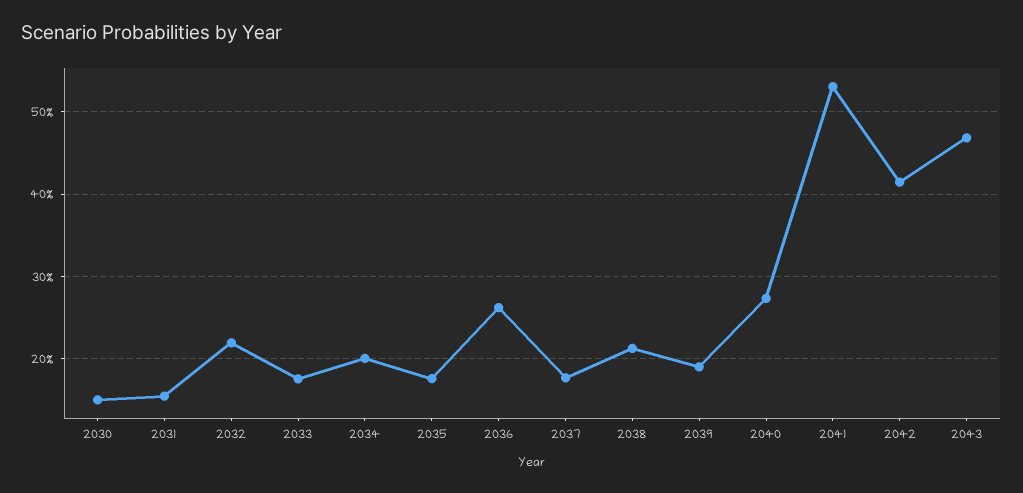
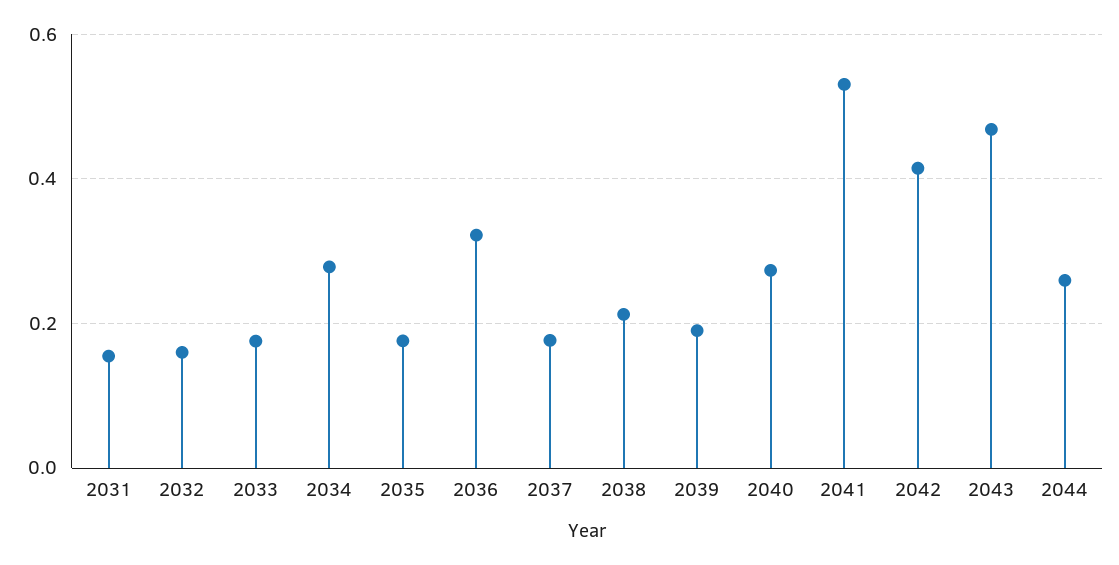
2030: 0.15 -> none
2032: 0.22 -> 0.16
2034: 0.2 -> 0.28
2036: 0.26 -> 0.32
2044: none -> 0.26

